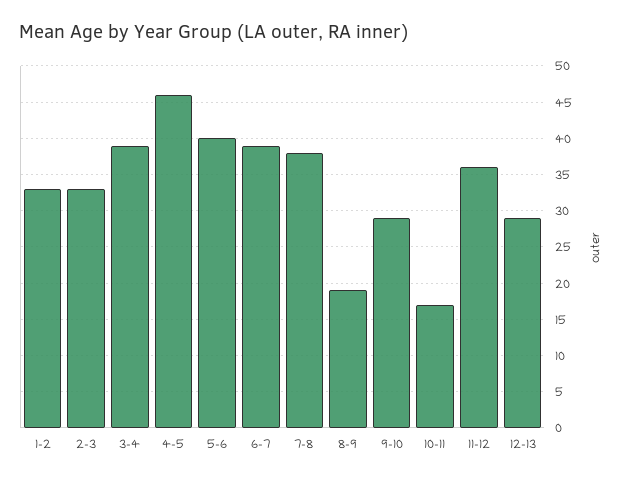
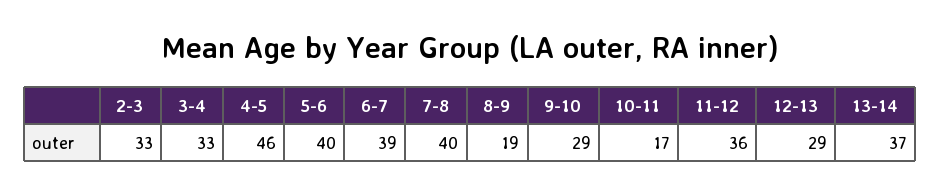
1-2: 33 -> none
3-4: 39 -> 33
7-8: 38 -> 40
13-14: none -> 37

